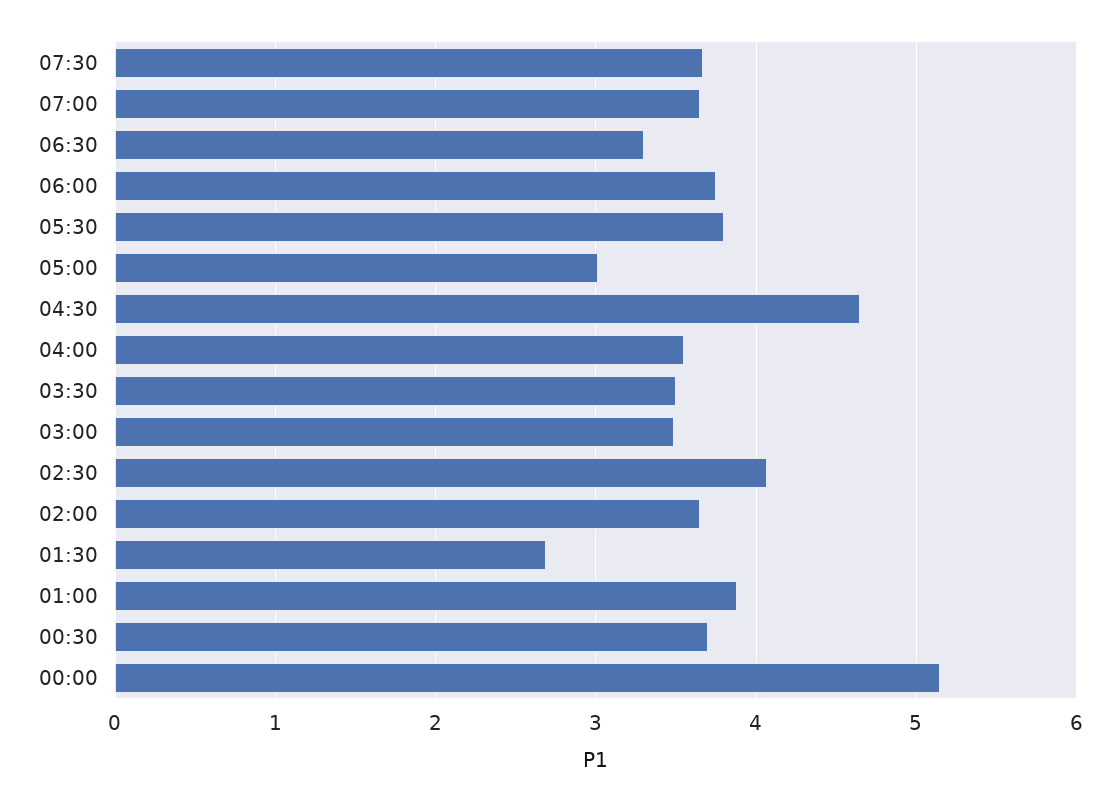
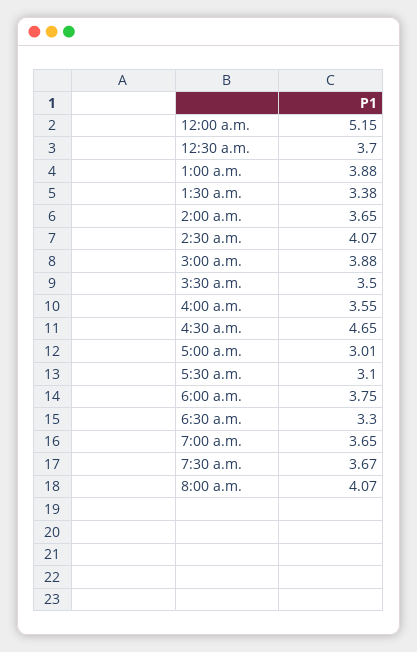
05:30: 3.8 -> 3.1
03:00: 3.5 -> 3.88
01:30: 2.7 -> 3.38
8:00 a.m.: none -> 4.07

